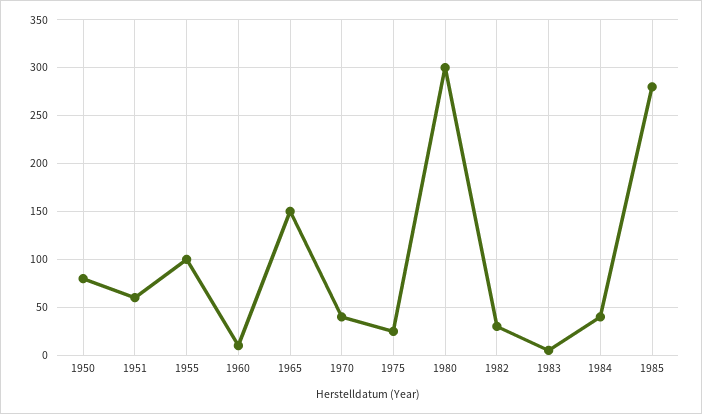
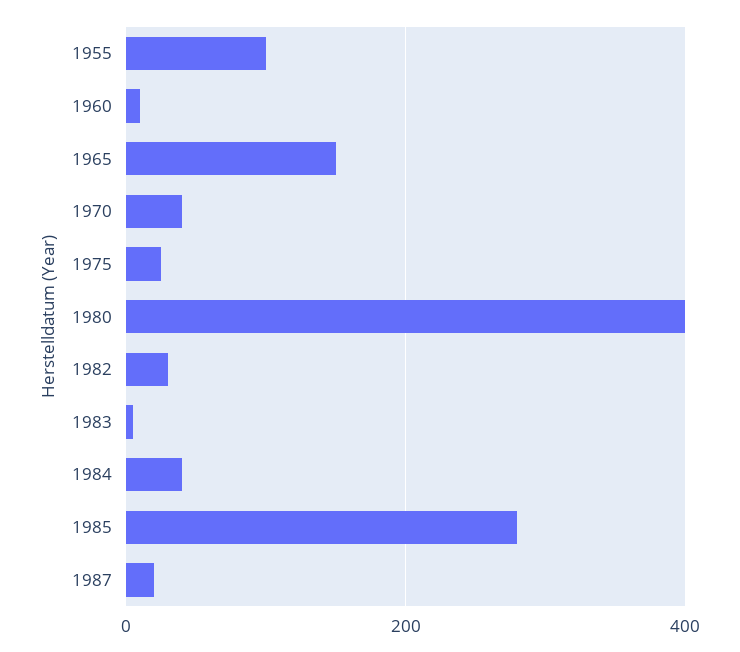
1950: 80 -> none
1951: 60 -> none
1980: 300 -> 400
1987: none -> 20

